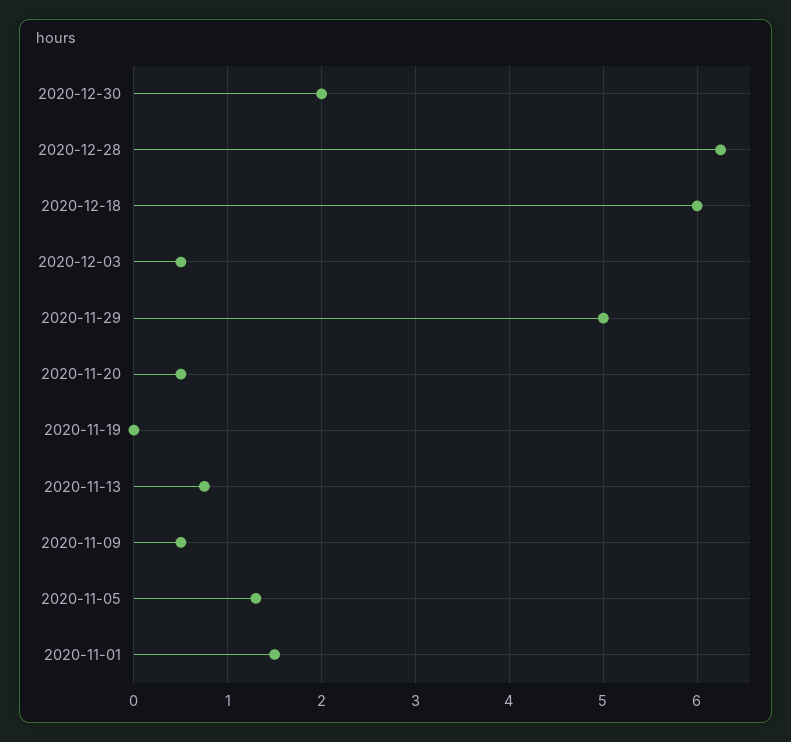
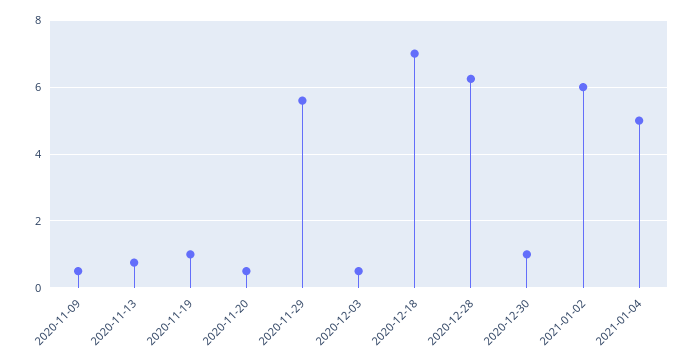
2020-12-30: 2 -> 1
2020-12-18: 6 -> 7
2020-11-29: 5 -> 5.6
2020-11-19: 0 -> 1
2020-11-05: 1.3 -> none
2020-11-01: 1.5 -> none
2021-01-02: none -> 6
2021-01-04: none -> 5

